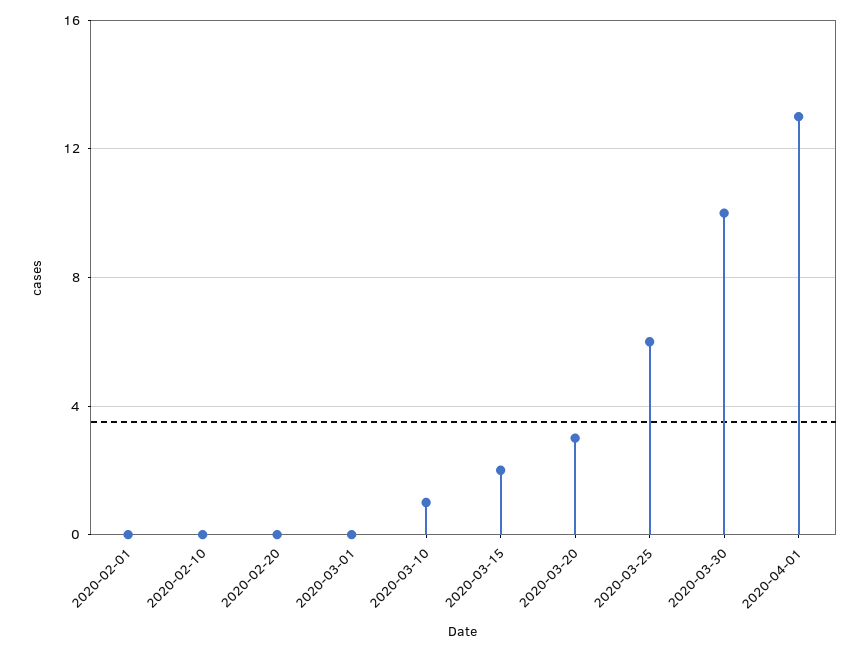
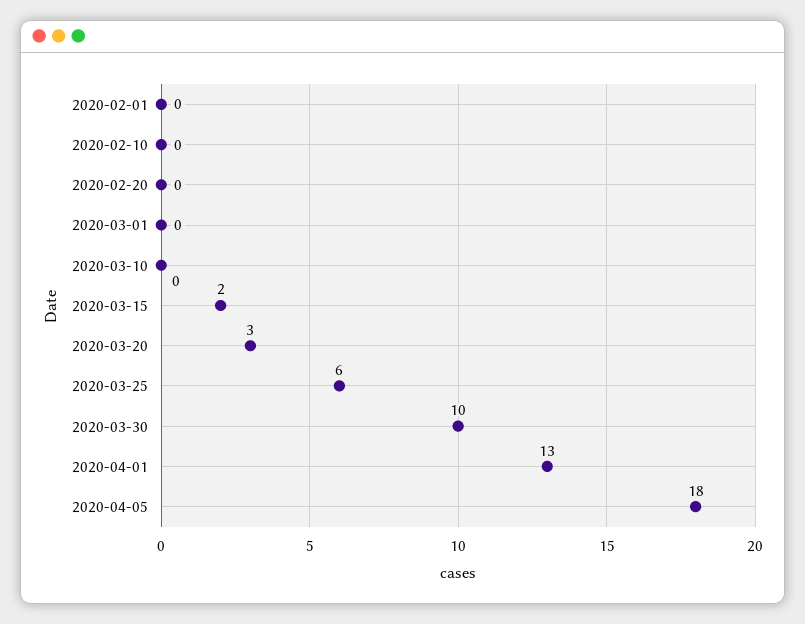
2020-03-10: 1 -> 0
2020-04-05: none -> 18

